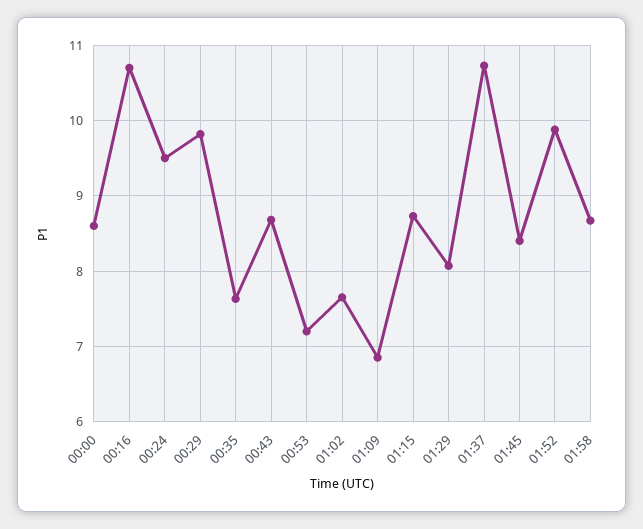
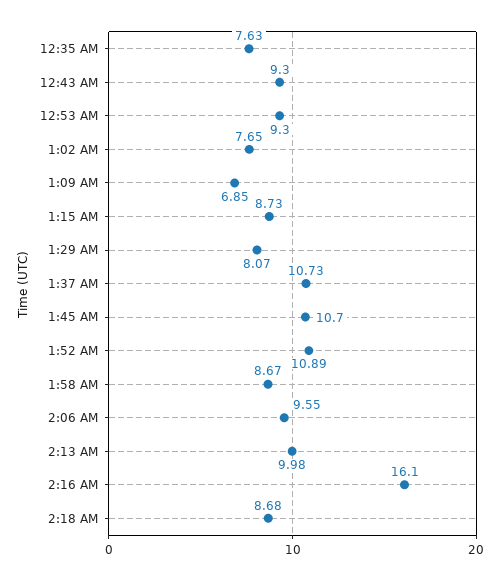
00:00: 8.6 -> none
00:16: 10.7 -> none
00:24: 9.5 -> none
00:29: 9.8 -> none
00:43: 8.7 -> 9.3
00:53: 7.2 -> 9.3
01:45: 8.4 -> 10.7
01:52: 9.9 -> 10.89
2:06 AM: none -> 9.55
2:13 AM: none -> 9.98
2:16 AM: none -> 16.1
2:18 AM: none -> 8.68

